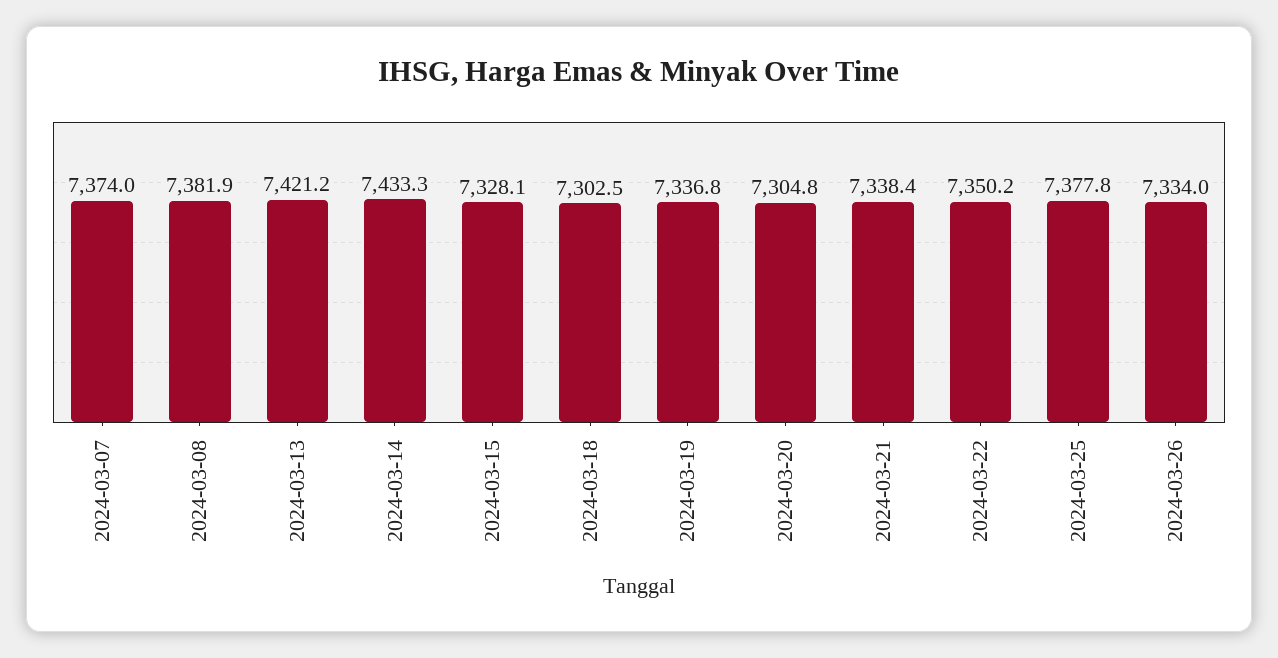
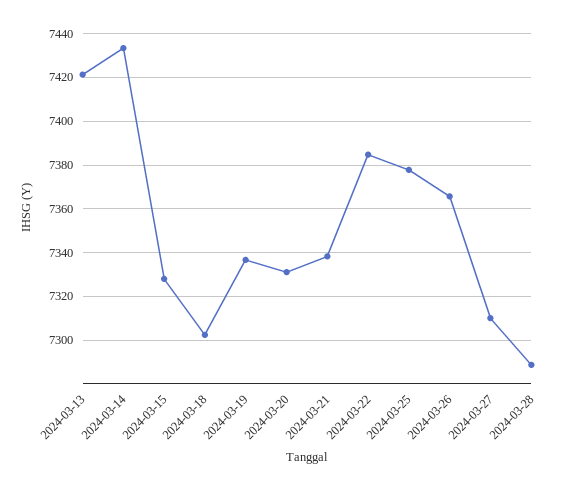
2024-03-07: 7374 -> none
2024-03-08: 7381.9 -> none
2024-03-20: 7304.8 -> 7330
2024-03-22: 7350.2 -> 7385
2024-03-26: 7334 -> 7365
2024-03-27: none -> 7310
2024-03-28: none -> 7290

